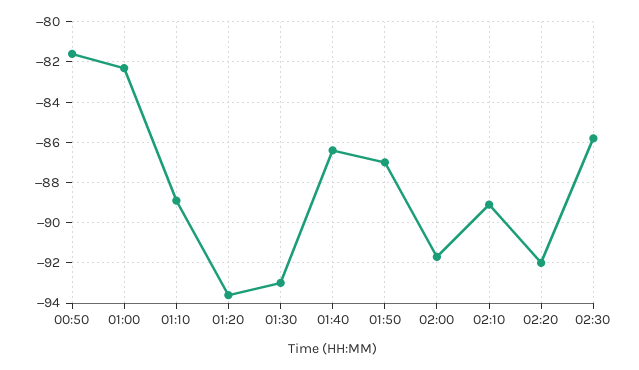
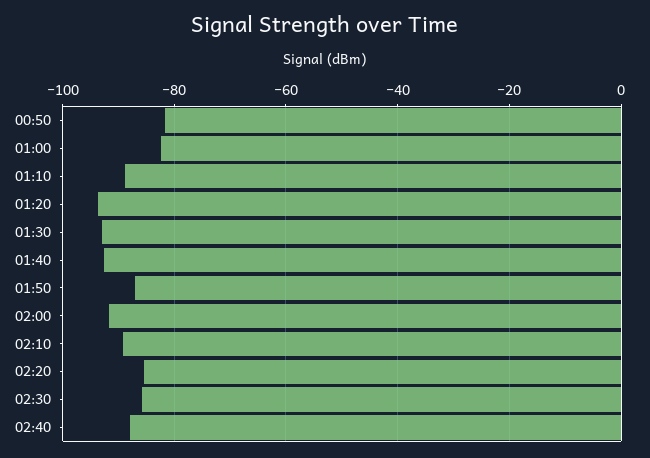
01:40: -86.5 -> -92
02:20: -92 -> -86
02:40: none -> -88

